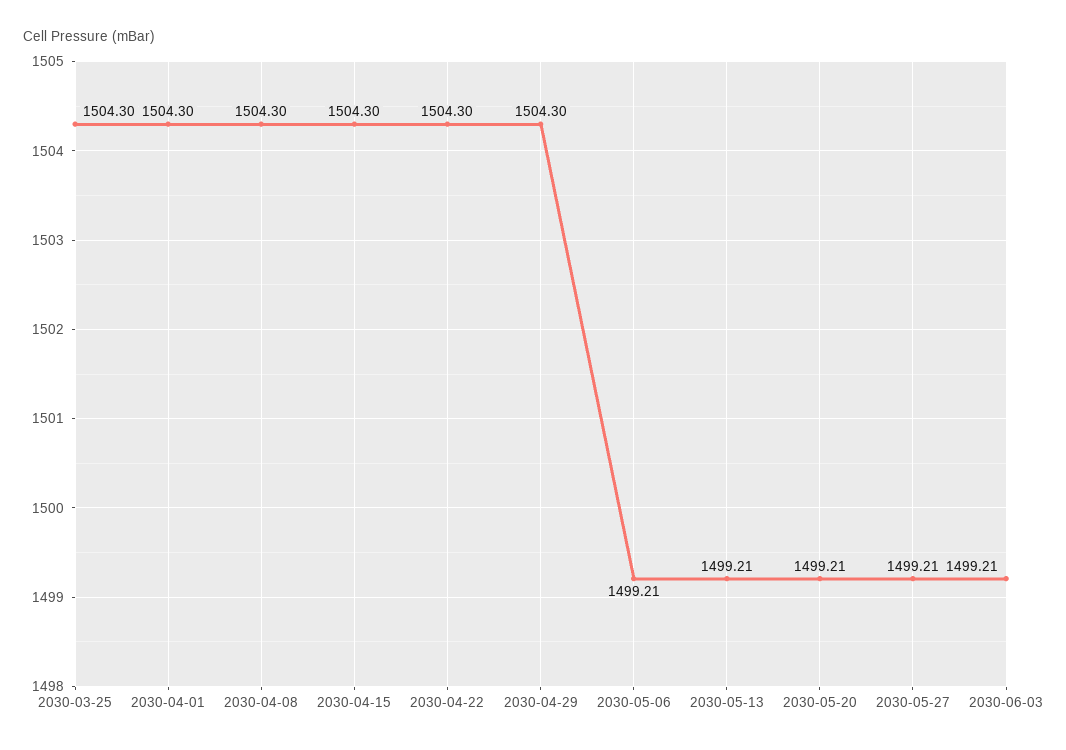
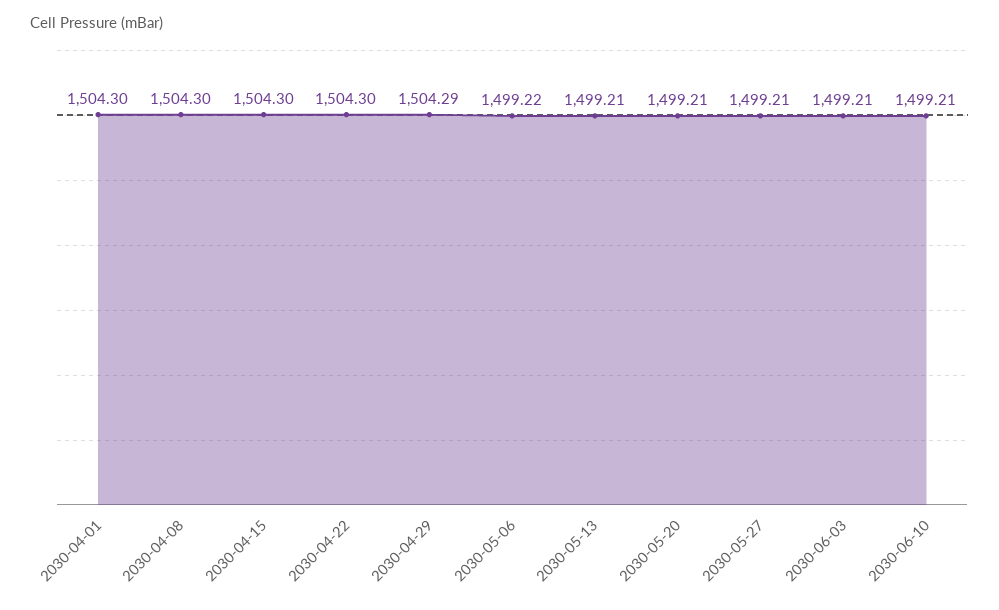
2030-03-25: 1504.3 -> none
2030-04-29: 1504.3 -> 1504.29
2030-05-06: 1499.21 -> 1499.22
2030-06-10: none -> 1499.21

